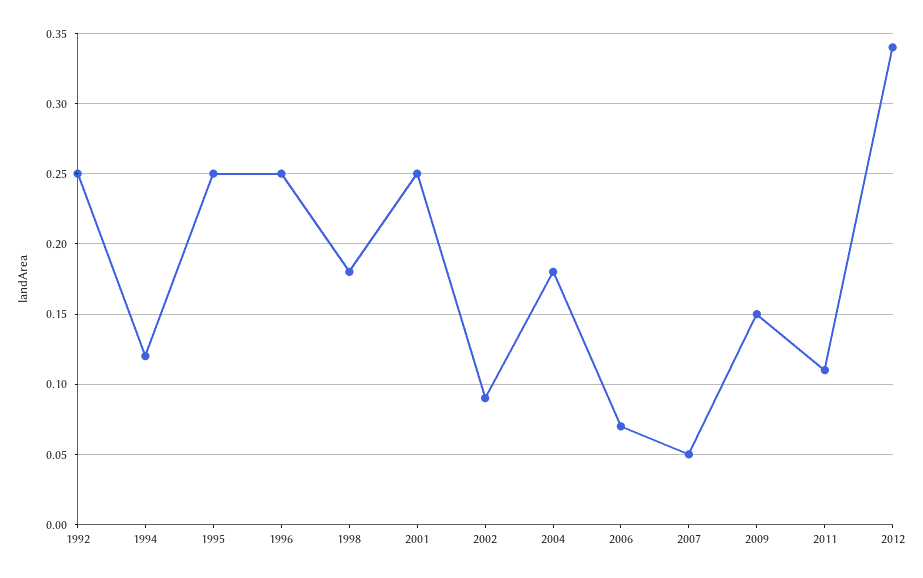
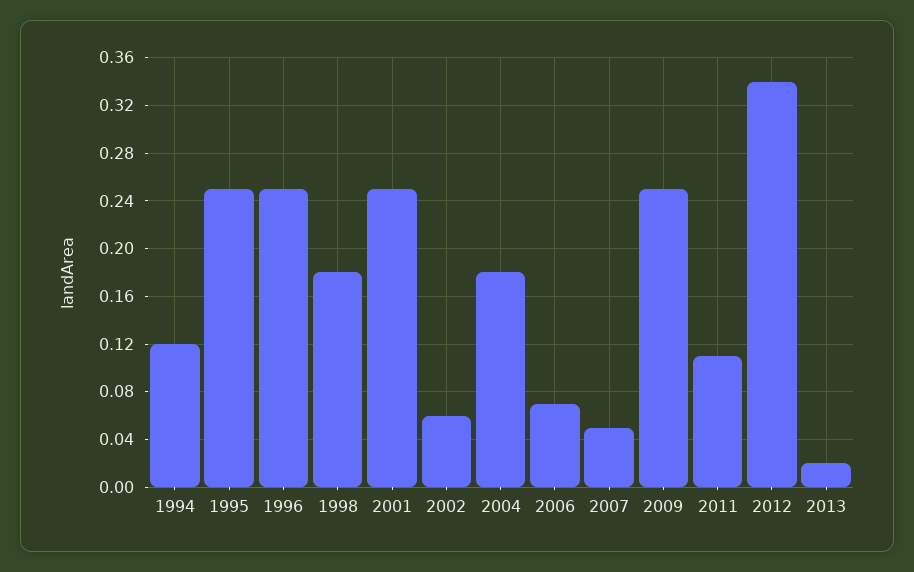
1992: 0.25 -> none
2002: 0.09 -> 0.06
2009: 0.15 -> 0.25
2013: none -> 0.02

